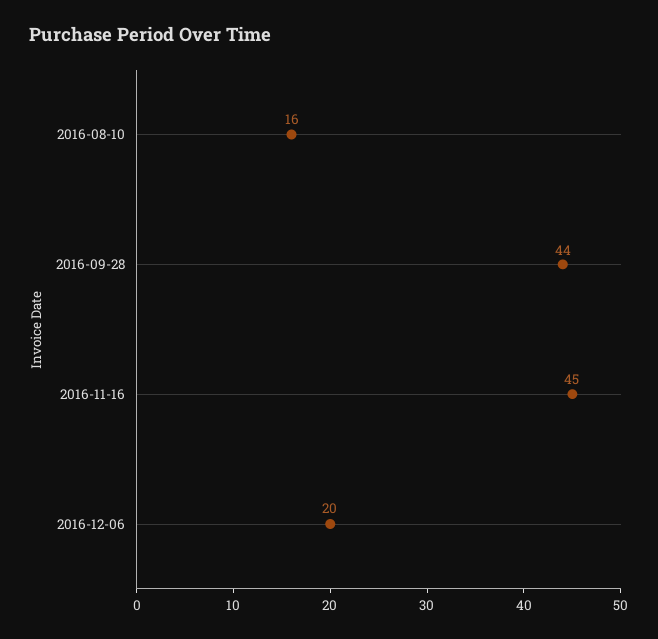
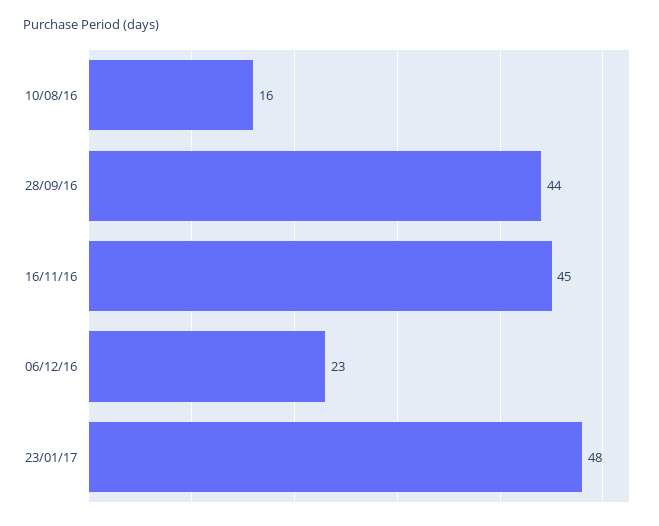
2016-12-06: 20 -> 23
23/01/17: none -> 48

